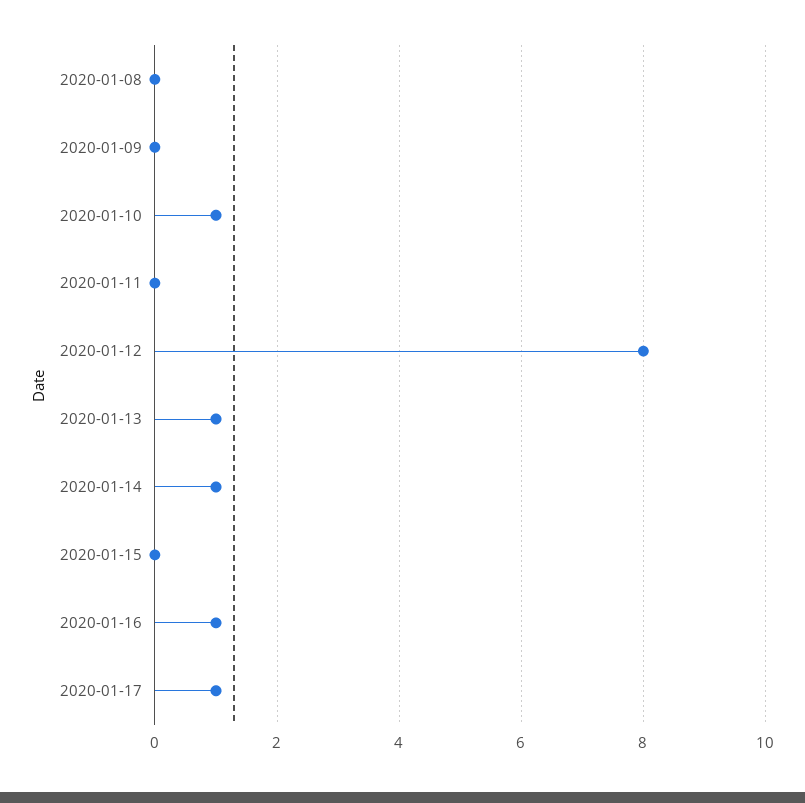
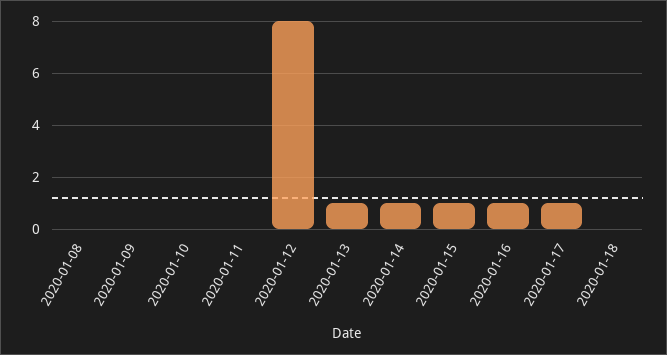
2020-01-10: 1 -> 0
2020-01-15: 0 -> 1
2020-01-18: none -> 0

